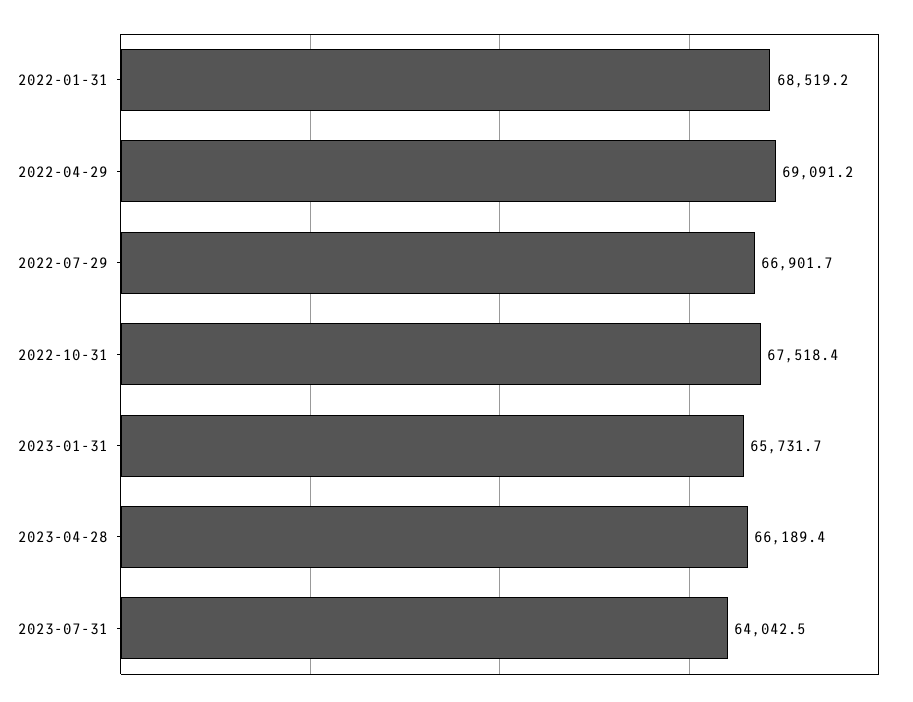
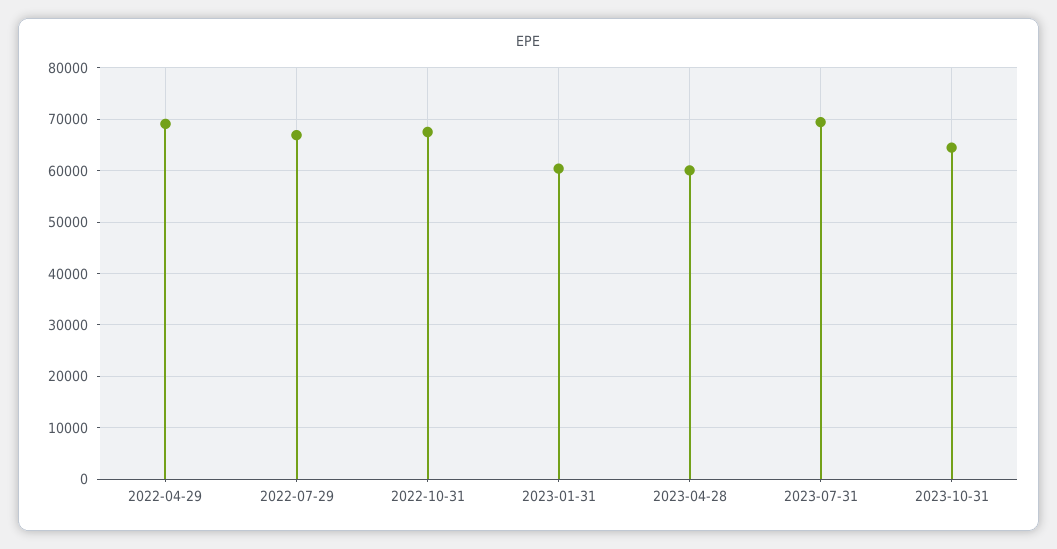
2022-01-31: 68519.2 -> none
2023-01-31: 65731.7 -> 60000
2023-04-28: 66189.4 -> 60000
2023-07-31: 64042.5 -> 70000
2023-10-31: none -> 64000

